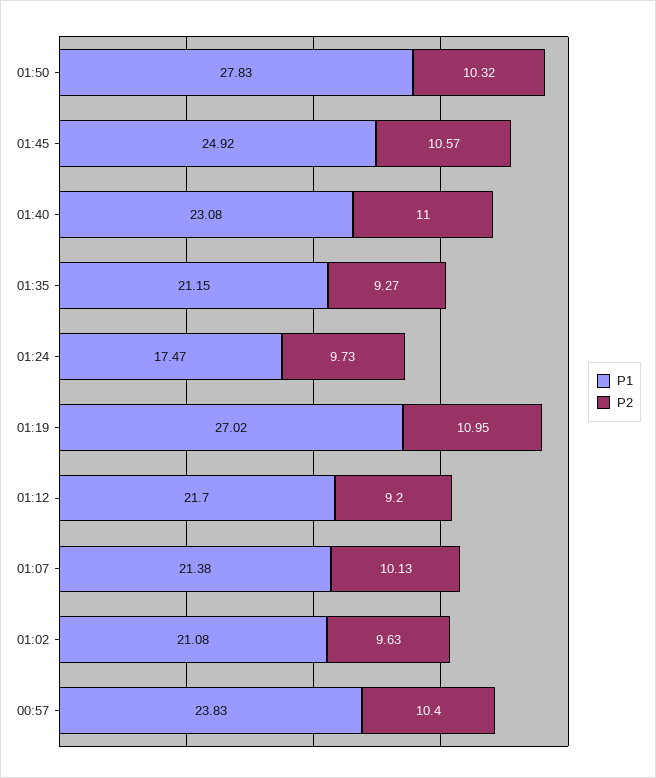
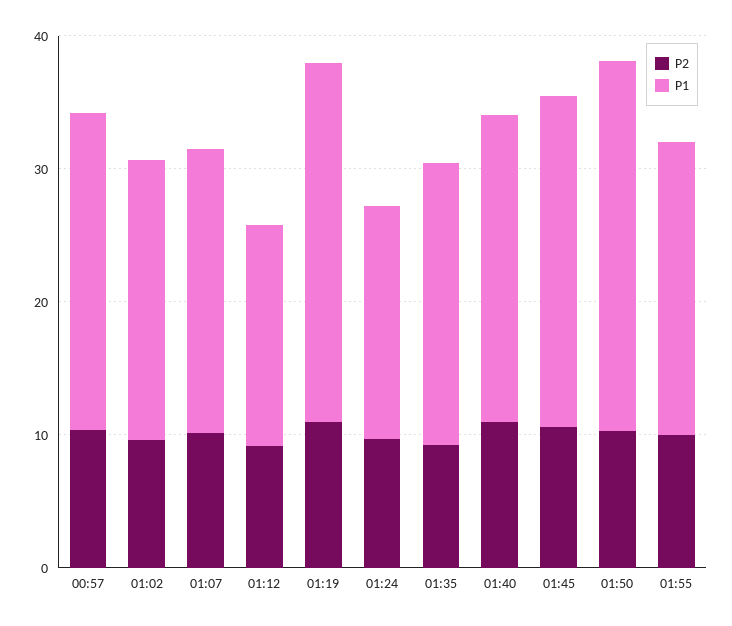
P1, 01:12: 21.7 -> 16
P2, 01:55: none -> 10
P1, 01:55: none -> 22

